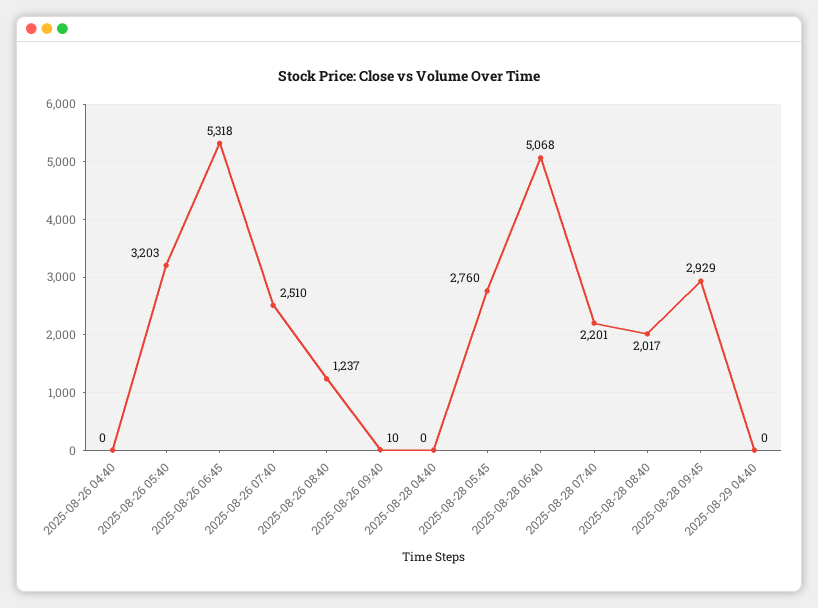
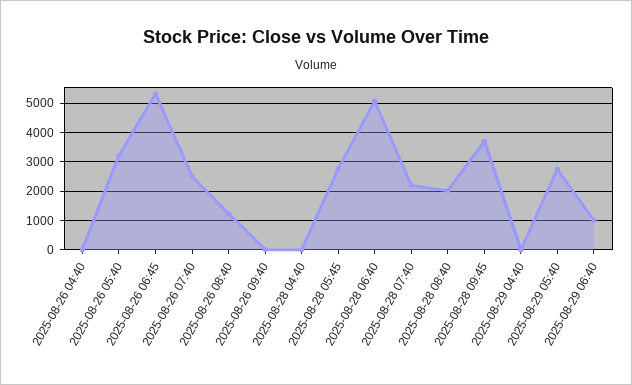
2025-08-28 09:45: 2929 -> 3750
2025-08-29 05:40: none -> 2750
2025-08-29 06:40: none -> 1000

